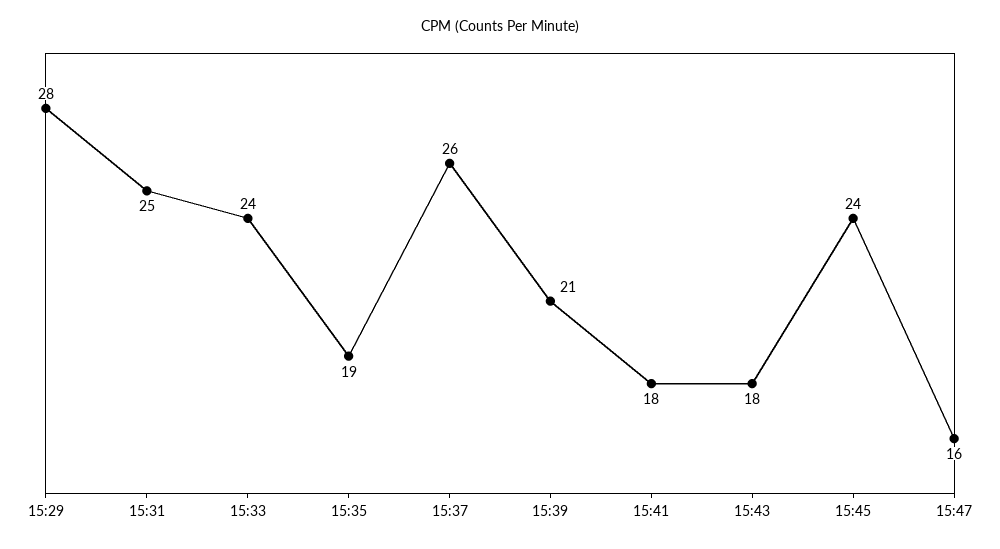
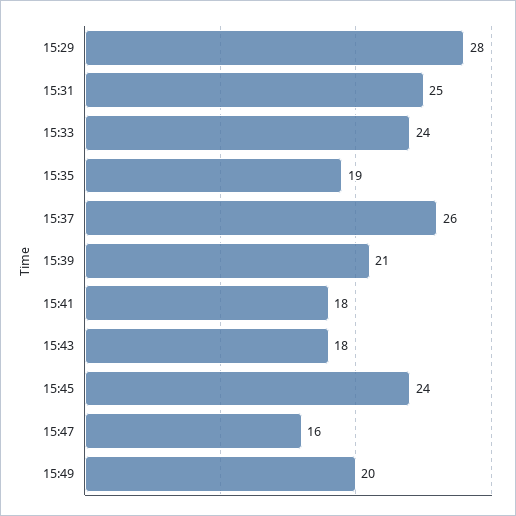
15:49: none -> 20

